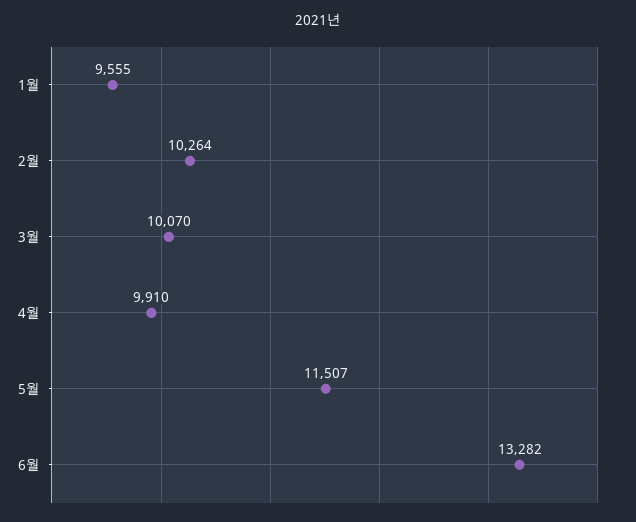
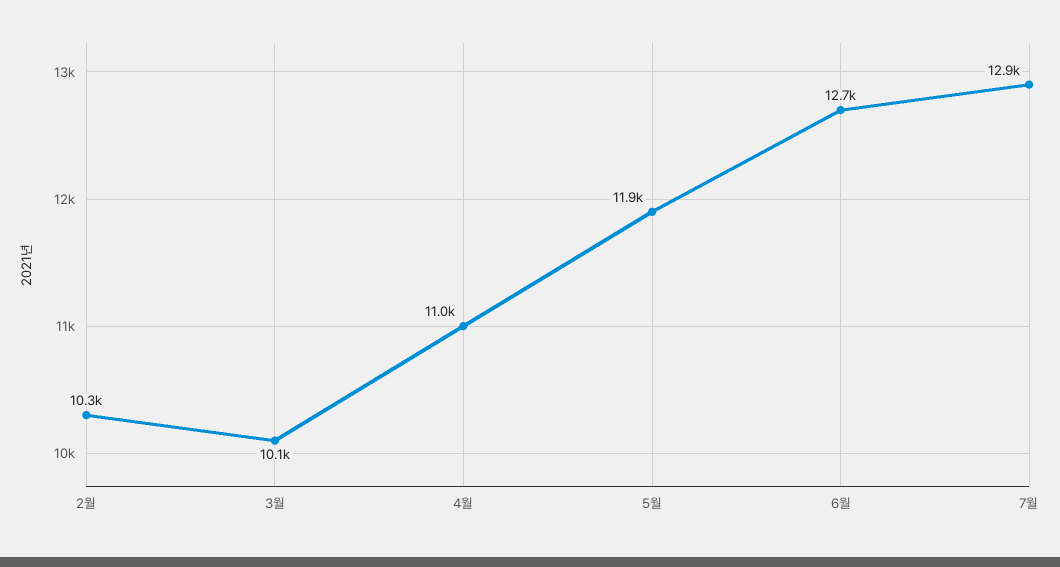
1월: 9555 -> none
4월: 9910 -> 11000
5월: 11507 -> 11900
6월: 13282 -> 12700
7월: none -> 12900

